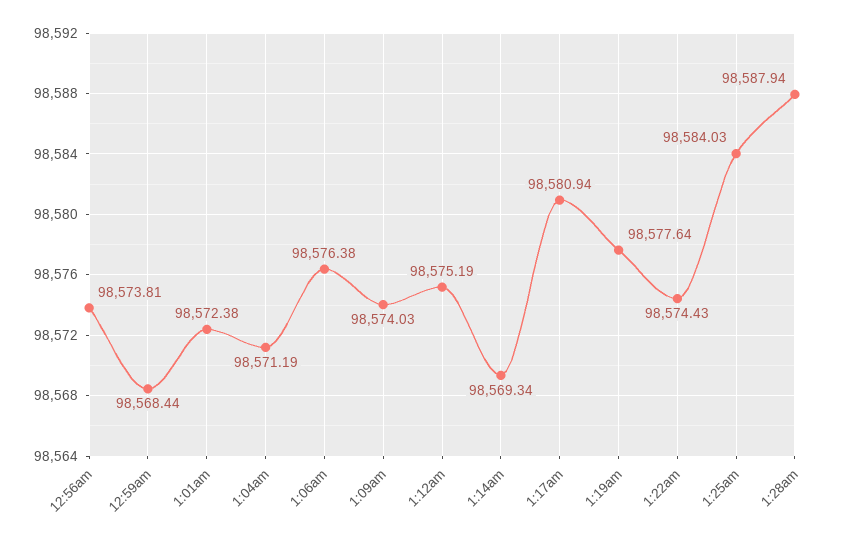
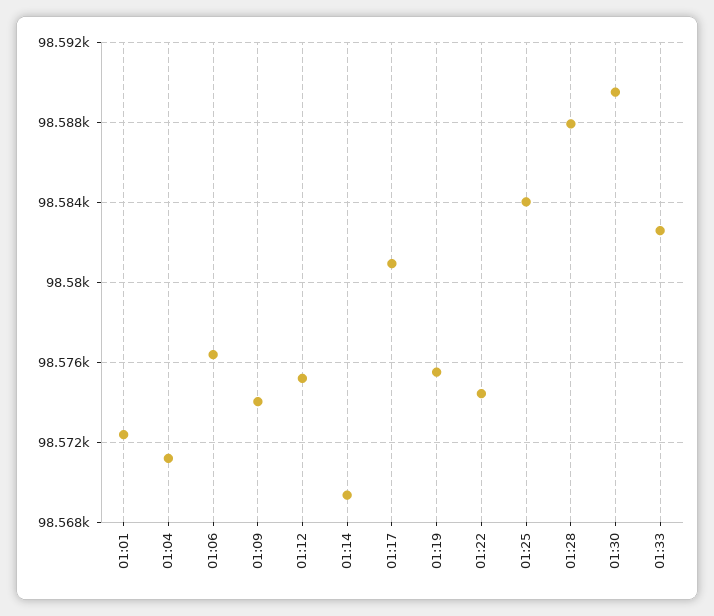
12:56am: 98573.81 -> none
12:59am: 98568.44 -> none
1:19am: 98577.64 -> 98575.5
01:30: none -> 98589.5
01:33: none -> 98582.5

